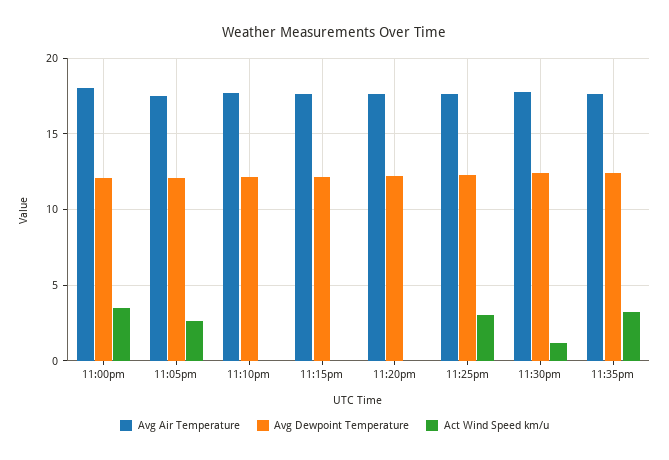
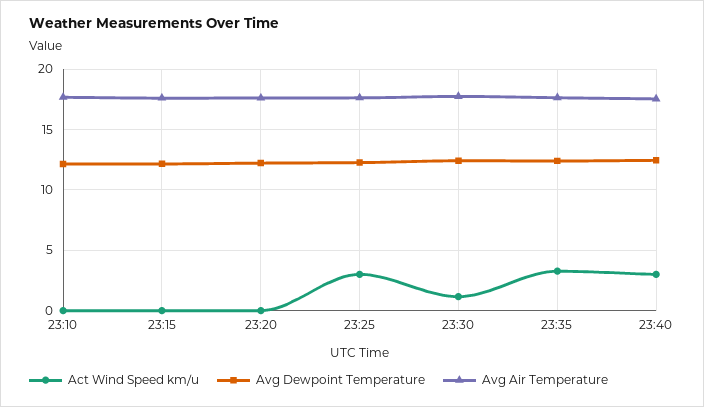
Avg Air Temperature, 11:00pm: 18 -> none
Avg Dewpoint Temperature, 11:00pm: 12 -> none
Act Wind Speed km/u, 11:00pm: 3.5 -> none
Avg Air Temperature, 11:05pm: 17.5 -> none
Avg Dewpoint Temperature, 11:05pm: 12 -> none
Act Wind Speed km/u, 11:05pm: 2.5 -> none
Act Wind Speed km/u, 23:40: none -> 3
Avg Dewpoint Temperature, 23:40: none -> 12.5
Avg Air Temperature, 23:40: none -> 17.5

